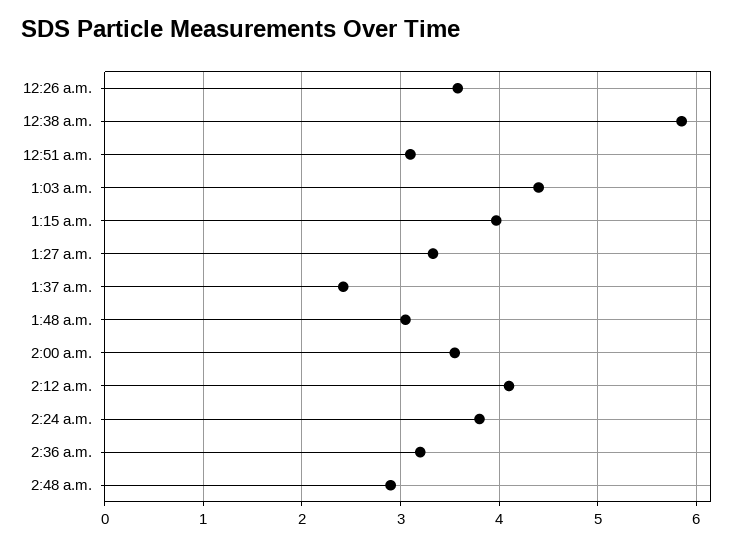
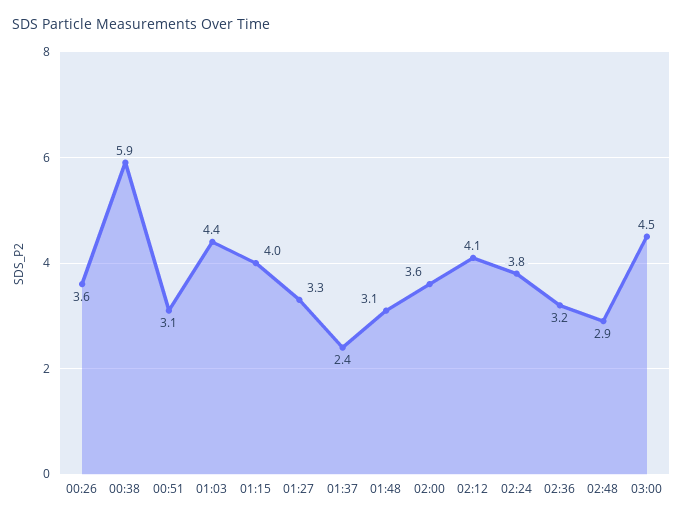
03:00: none -> 4.5

